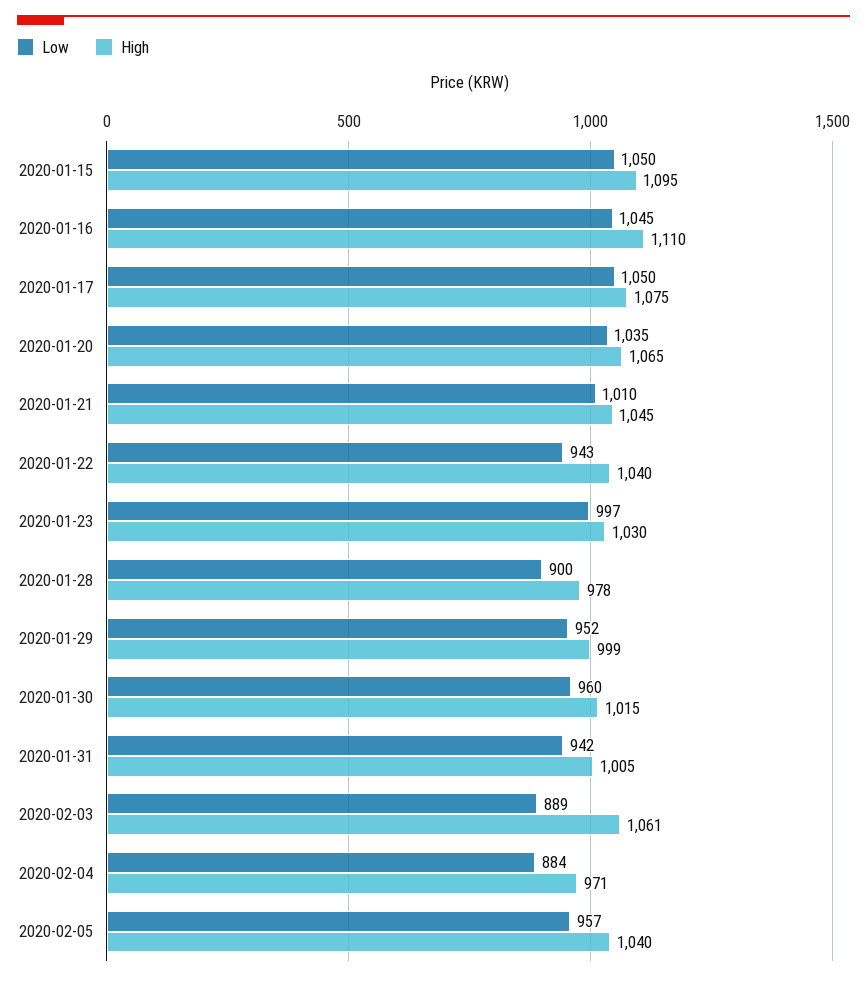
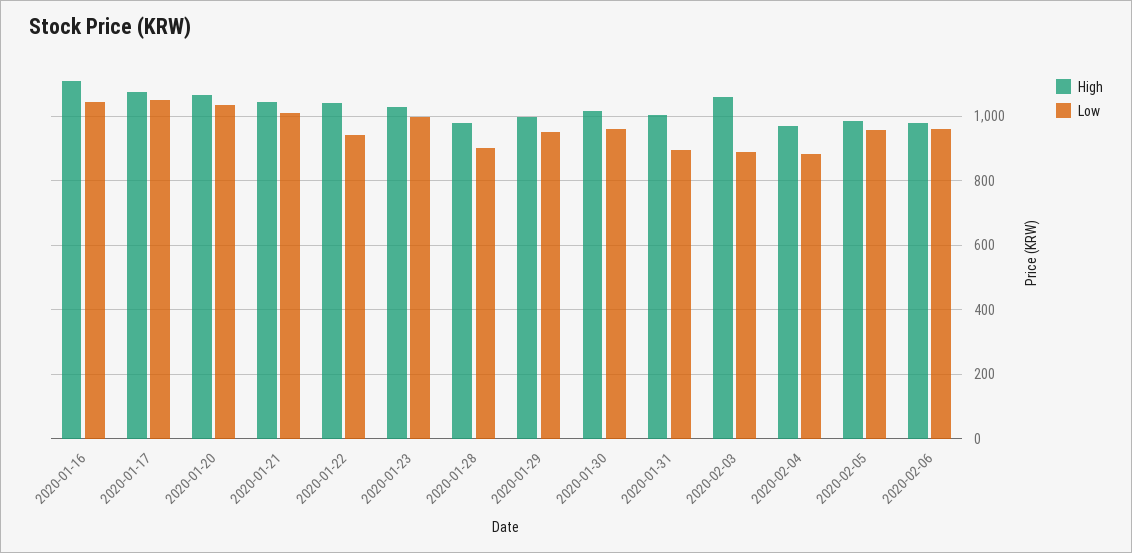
Low, 2020-01-15: 1050 -> none
High, 2020-01-15: 1095 -> none
Low, 2020-01-31: 942 -> 900
High, 2020-02-05: 1040 -> 980
High, 2020-02-06: none -> 980
Low, 2020-02-06: none -> 960

